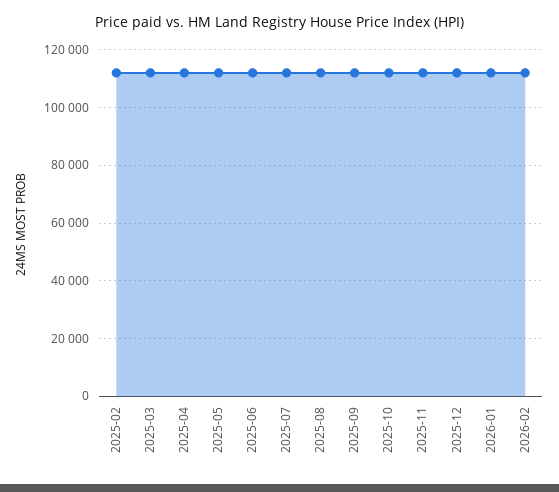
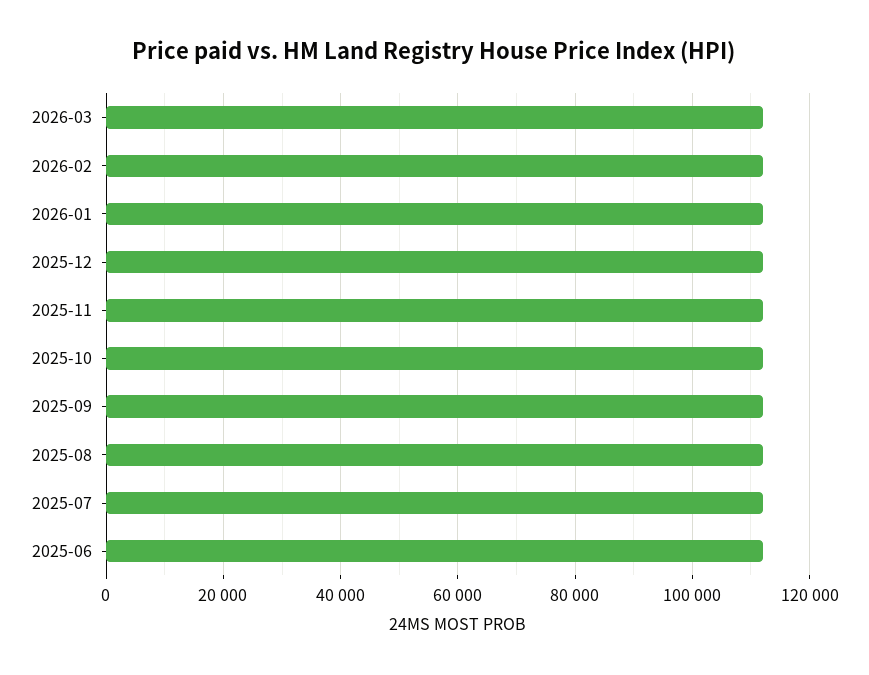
2025-02: 112500 -> none
2025-03: 112500 -> none
2025-04: 112500 -> none
2025-05: 112500 -> none
2026-03: none -> 112000

